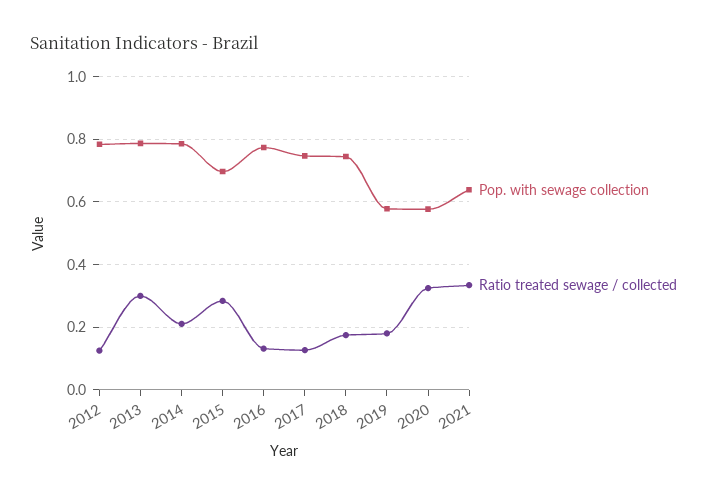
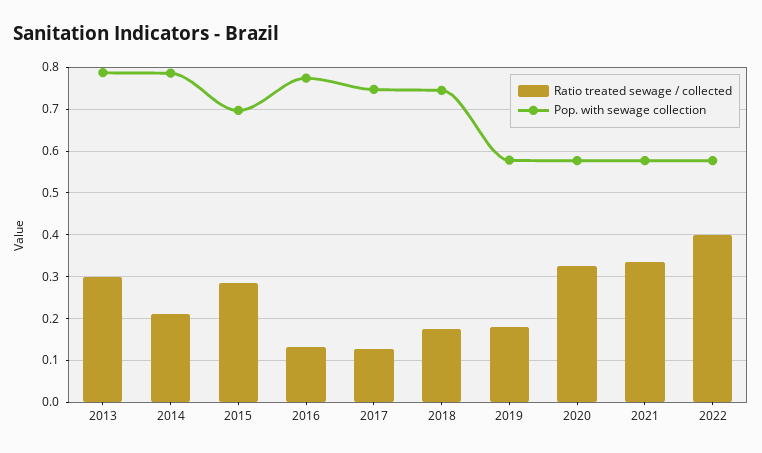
Pop. with sewage collection, 2012: 0.78 -> none
Ratio treated sewage / collected, 2012: 0.12 -> none
Pop. with sewage collection, 2021: 0.64 -> 0.58
Ratio treated sewage / collected, 2022: none -> 0.4
Pop. with sewage collection, 2022: none -> 0.58

